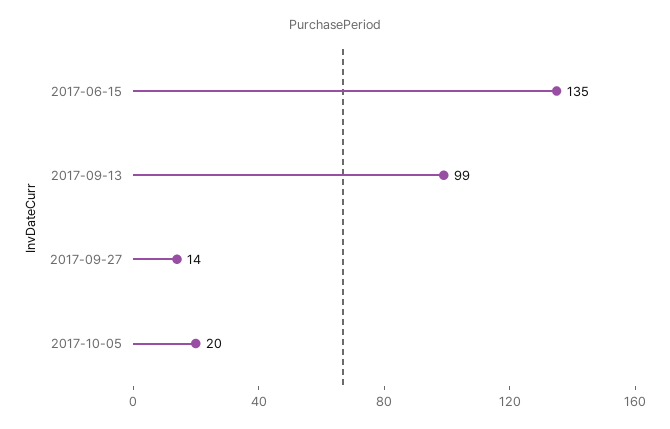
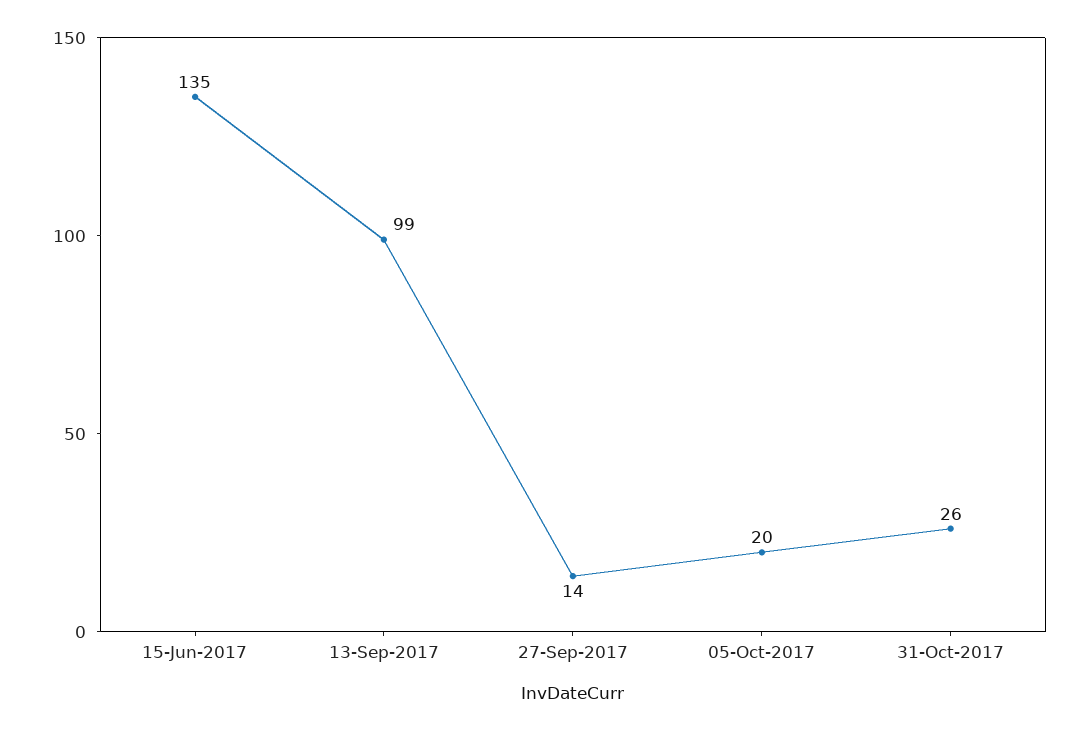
31-Oct-2017: none -> 26

